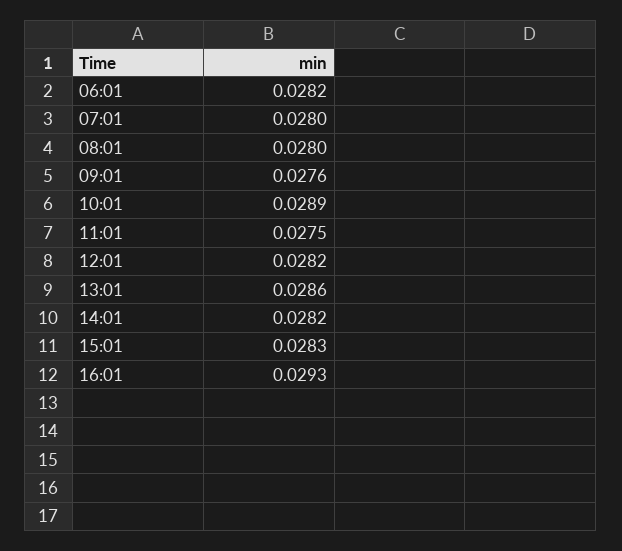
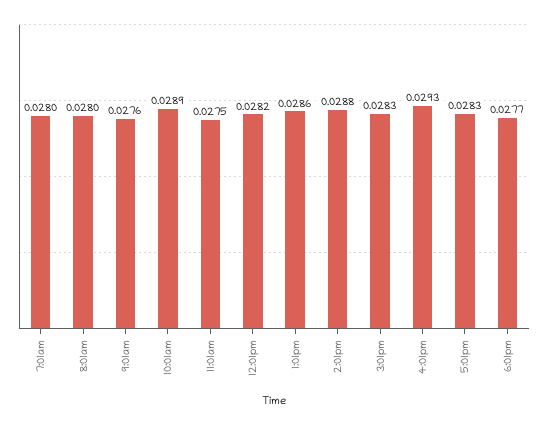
06:01: 0.0282 -> none
14:01: 0.0282 -> 0.0288
5:01pm: none -> 0.0283
6:01pm: none -> 0.0277

